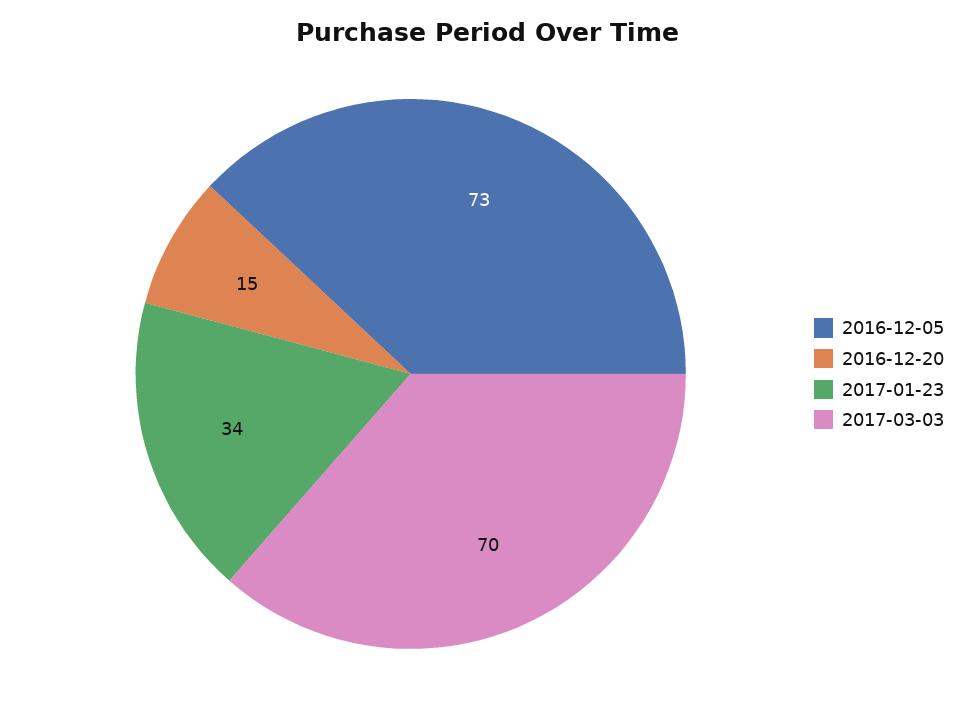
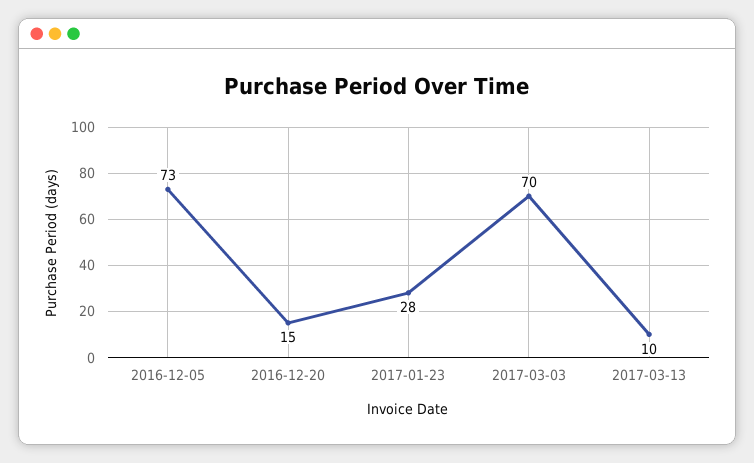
2017-01-23: 34 -> 28
2017-03-13: none -> 10

